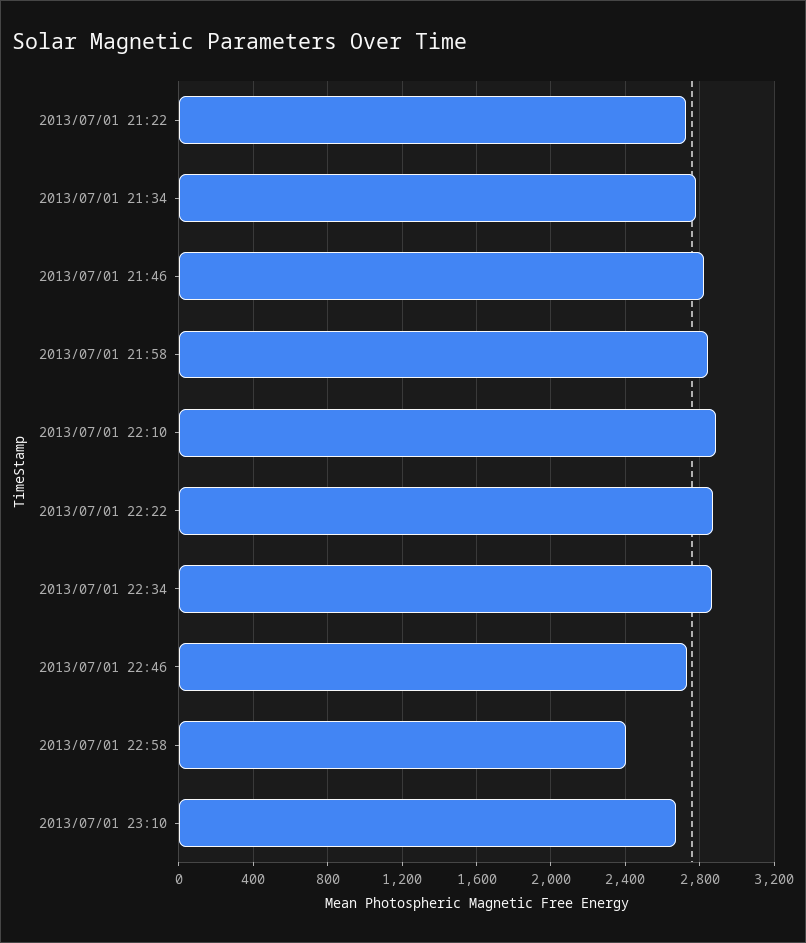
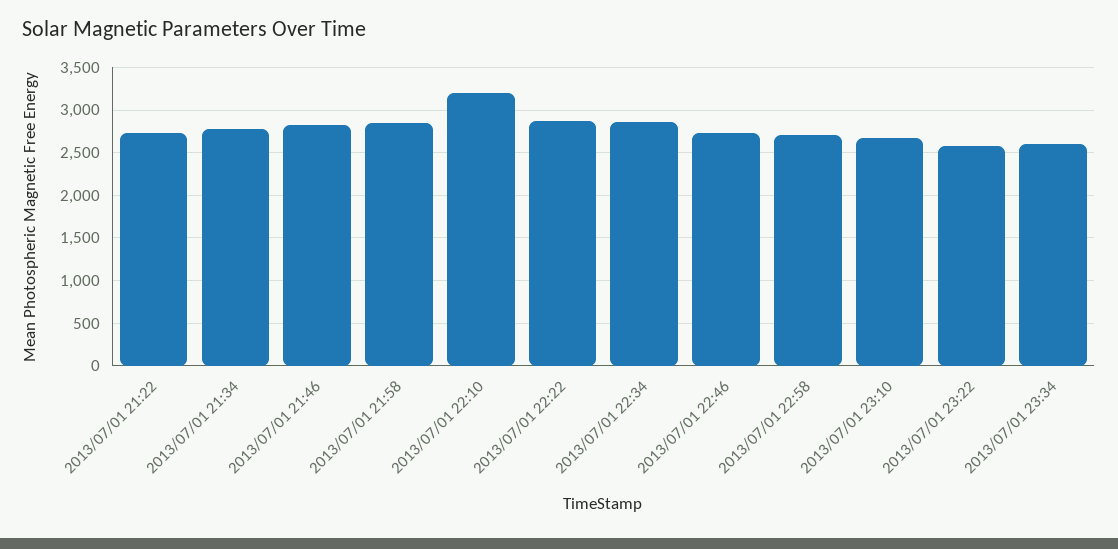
2013/07/01 22:10: 2900 -> 3200
2013/07/01 22:58: 2400 -> 2700
2013/07/01 23:22: none -> 2600
2013/07/01 23:34: none -> 2600

